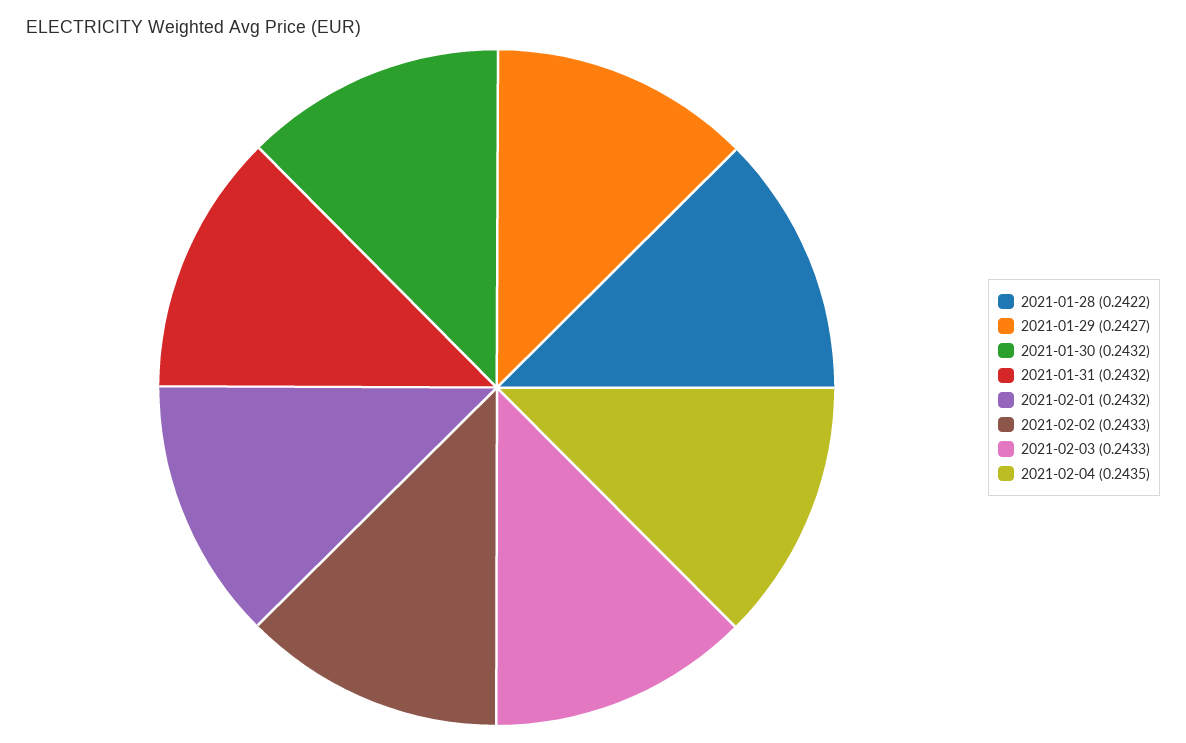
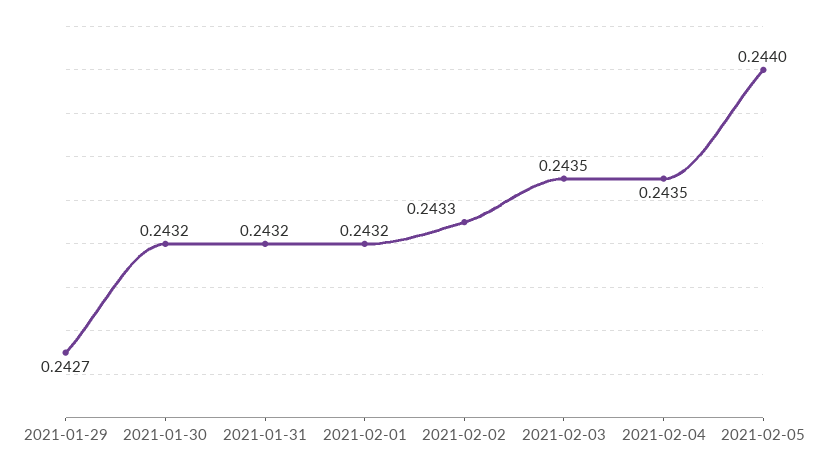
2021-01-28: 0.2422 -> none
2021-02-03: 0.2433 -> 0.2435
2021-02-05: none -> 0.244

